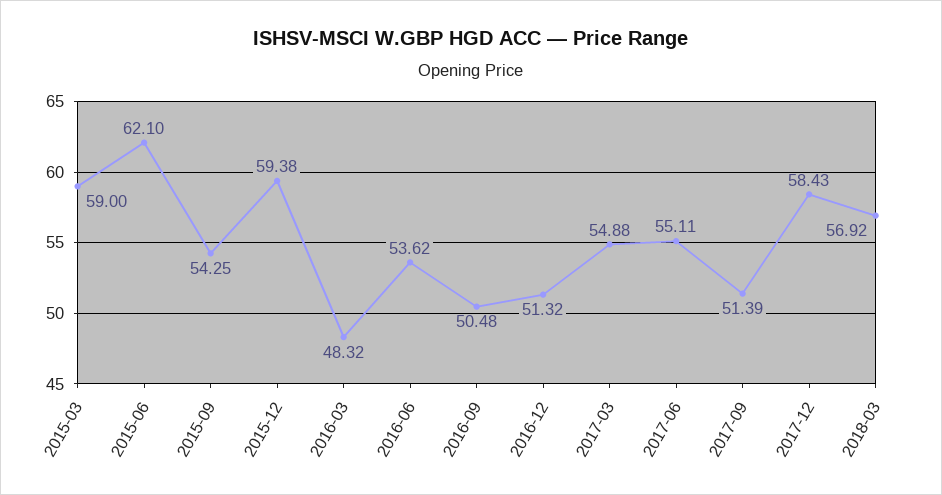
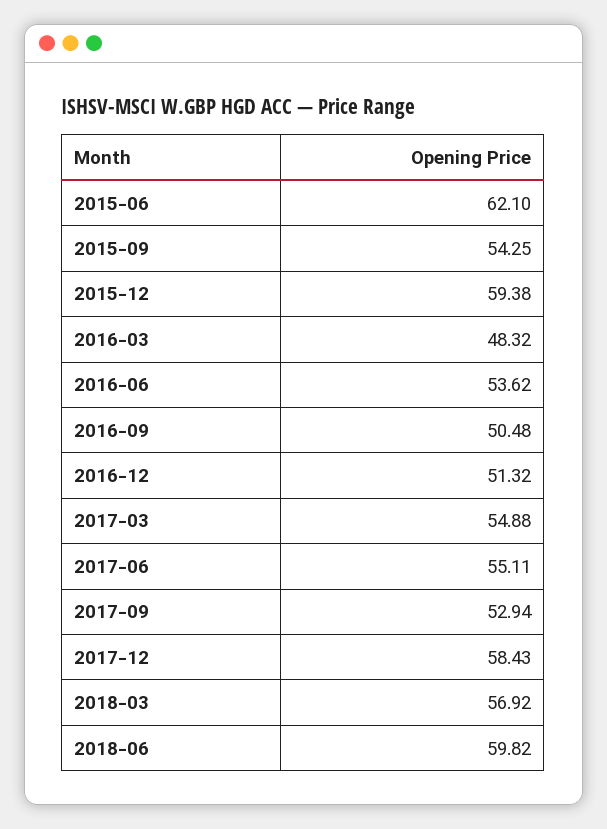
2015-03: 59 -> none
2017-09: 51.39 -> 52.94
2018-06: none -> 59.82

